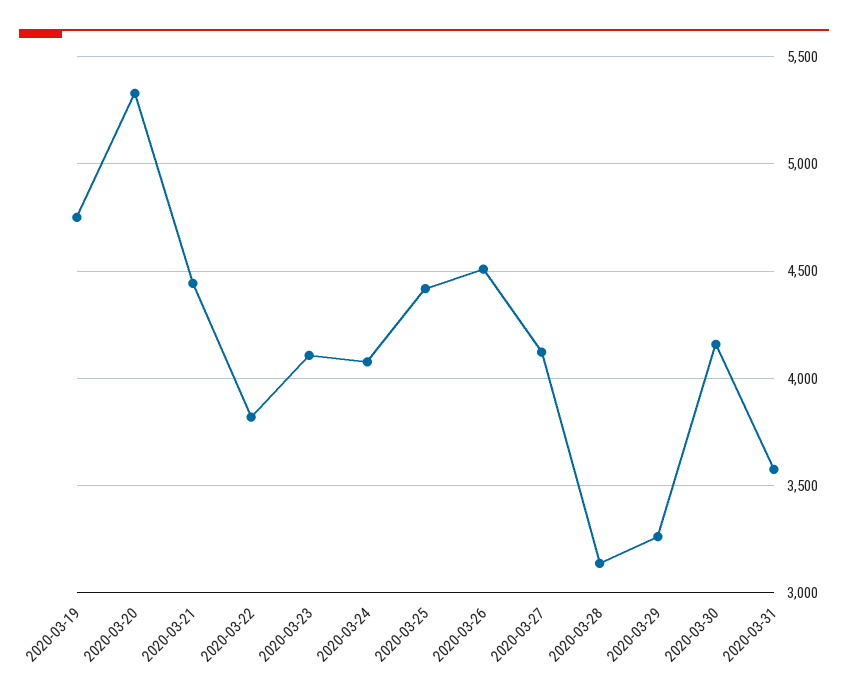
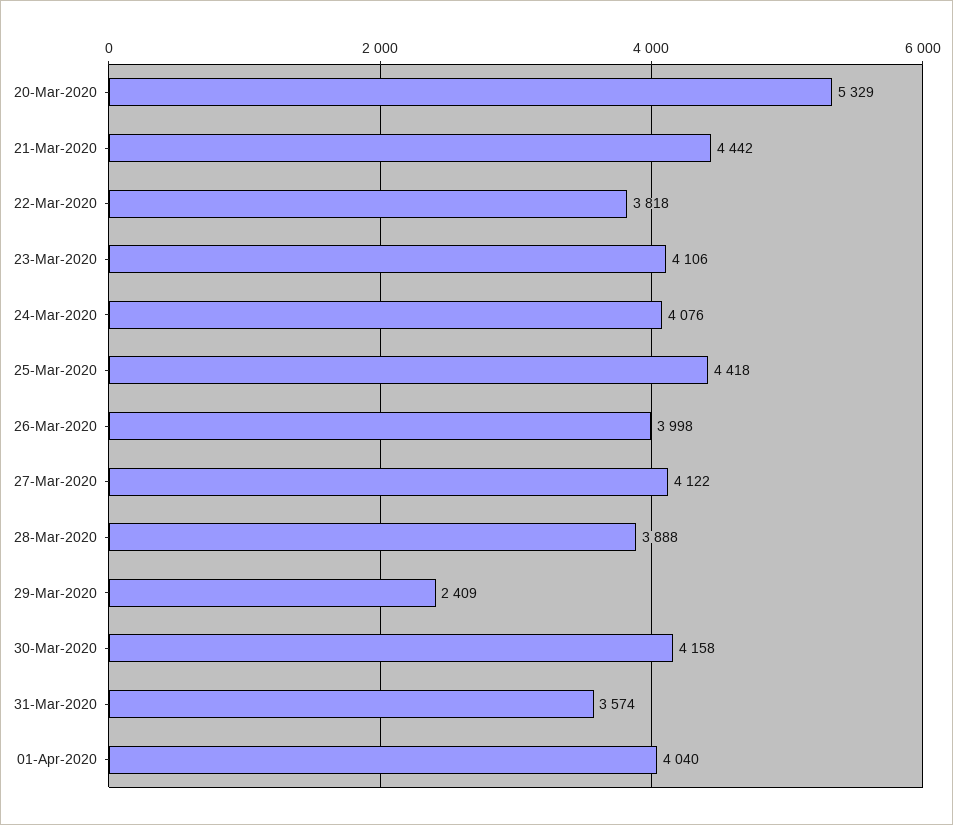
2020-03-19: 4750 -> none
2020-03-26: 4500 -> 3998
2020-03-28: 3150 -> 3888
2020-03-29: 3250 -> 2409
01-Apr-2020: none -> 4040

